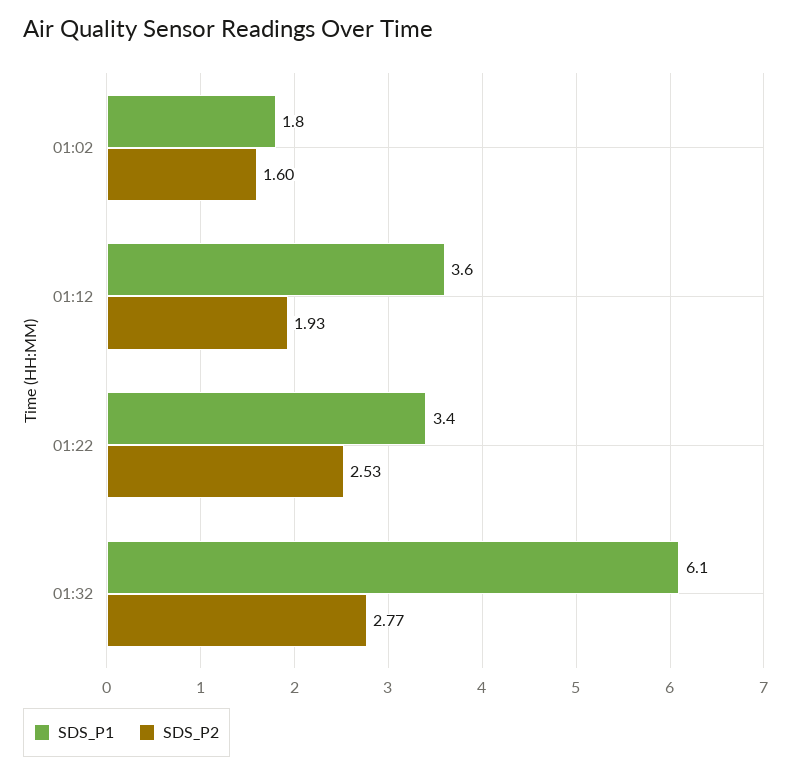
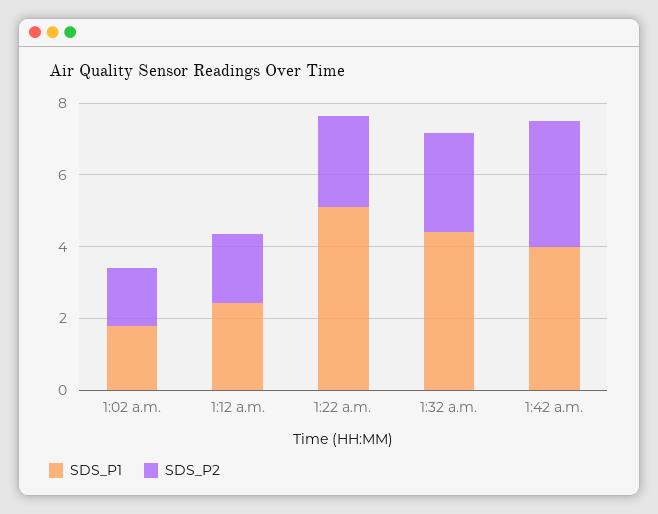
SDS_P1, 01:12: 3.6 -> 2.5
SDS_P1, 01:22: 3.4 -> 5
SDS_P1, 01:32: 6.1 -> 4.5
SDS_P1, 1:42 a.m.: none -> 4
SDS_P2, 1:42 a.m.: none -> 3.5

